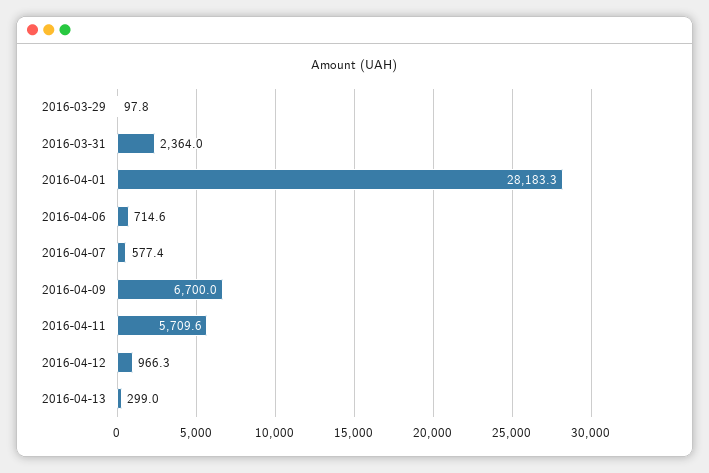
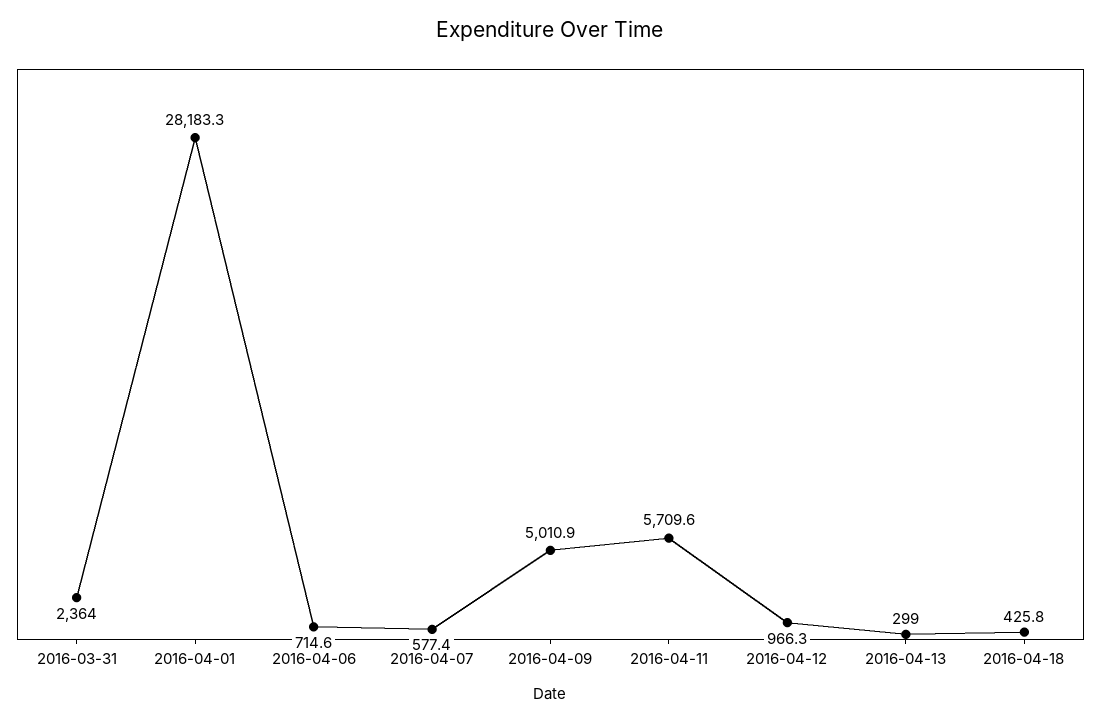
2016-03-29: 97.8 -> none
2016-04-09: 6700 -> 5010.9
2016-04-18: none -> 425.8

